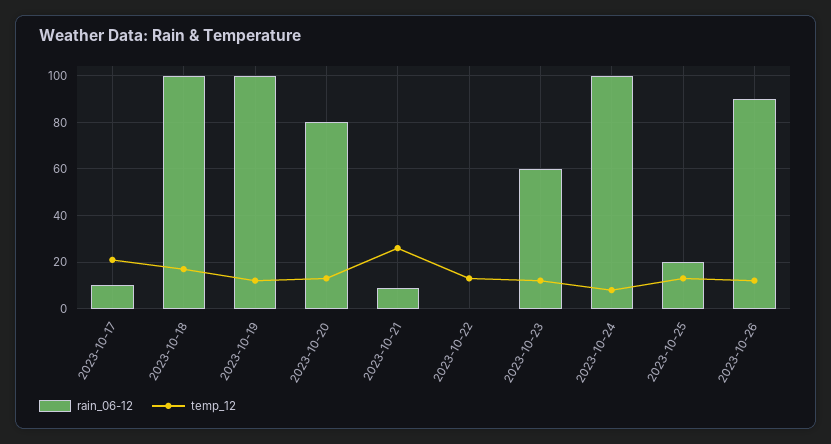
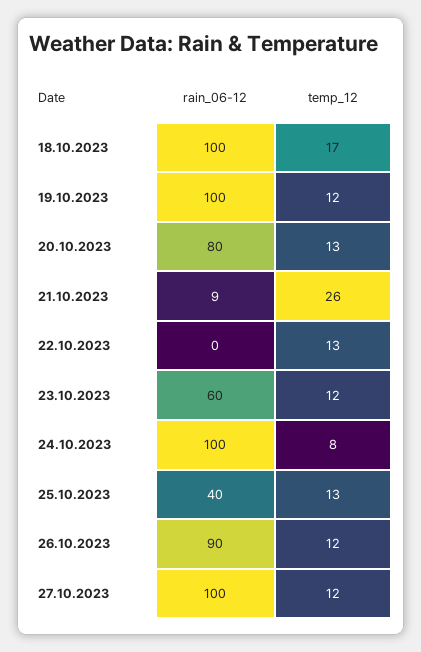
rain_06-12, 2023-10-17: 10 -> none
temp_12, 2023-10-17: 20 -> none
rain_06-12, 2023-10-25: 20 -> 40
rain_06-12, 27.10.2023: none -> 100
temp_12, 27.10.2023: none -> 12

